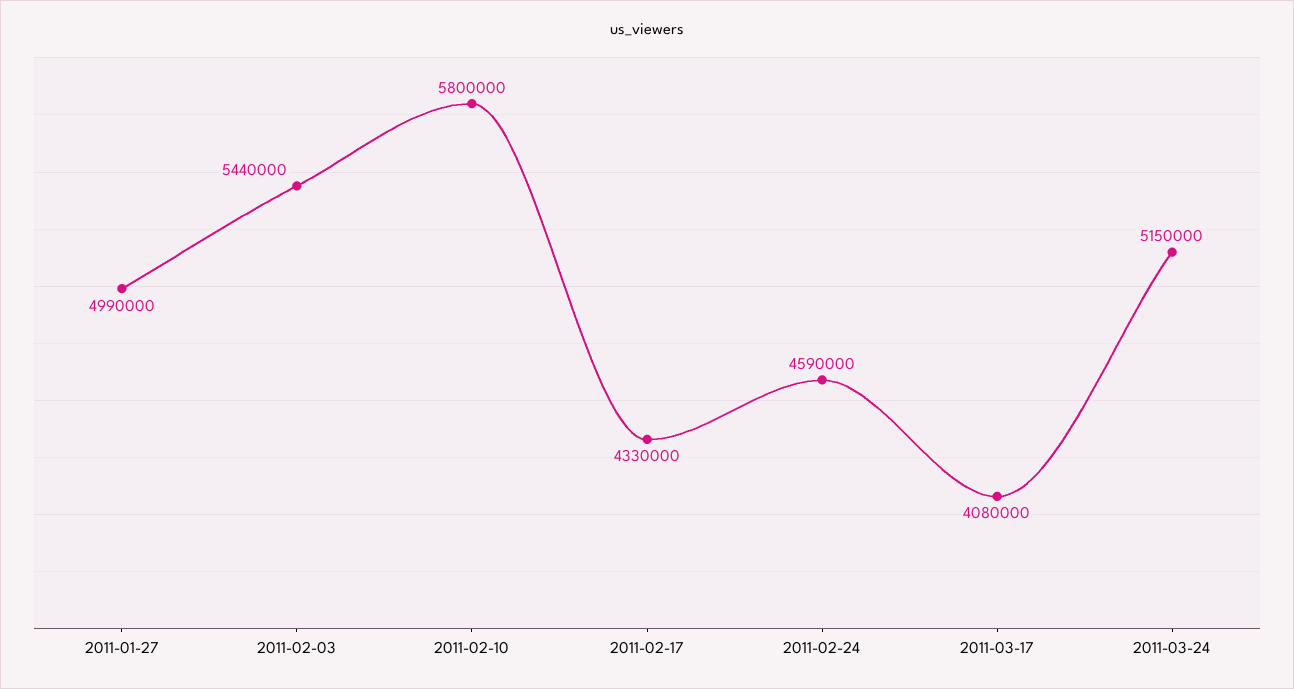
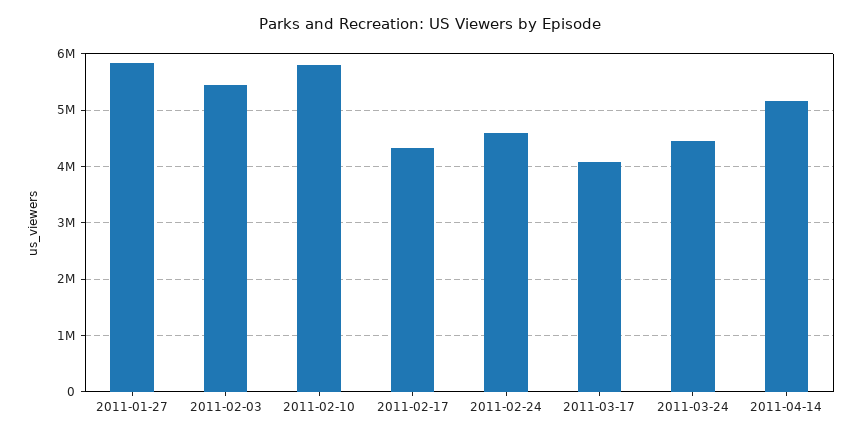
2011-01-27: 4990000 -> 5800000
2011-03-24: 5150000 -> 4400000
2011-04-14: none -> 5200000

